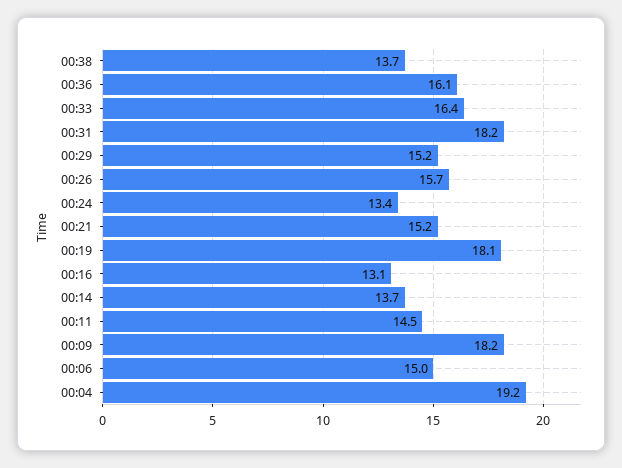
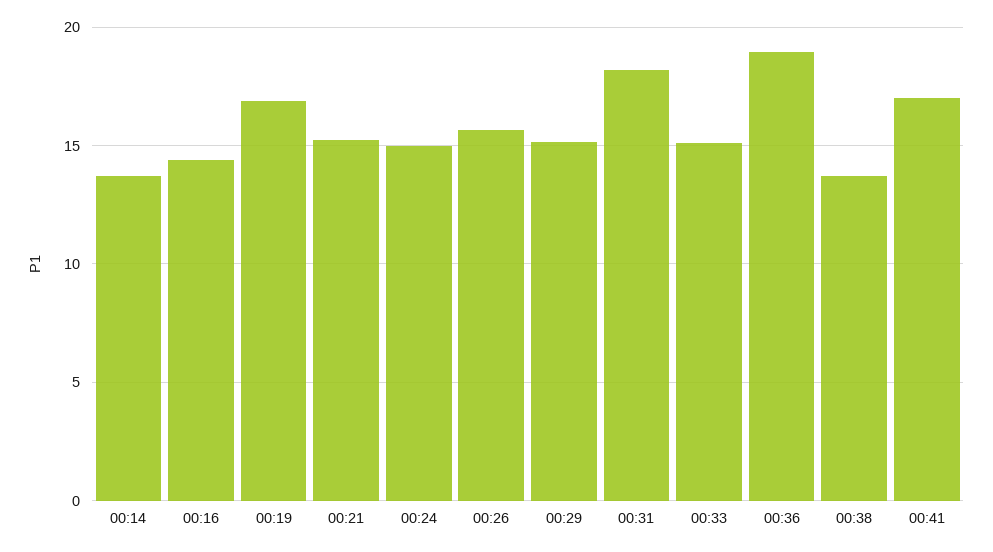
00:36: 16.1 -> 19
00:33: 16.4 -> 15
00:24: 13.4 -> 15
00:19: 18.1 -> 17
00:16: 13.1 -> 14.5
00:11: 14.5 -> none
00:09: 18.2 -> none
00:06: 15 -> none
00:04: 19.2 -> none
00:41: none -> 17

